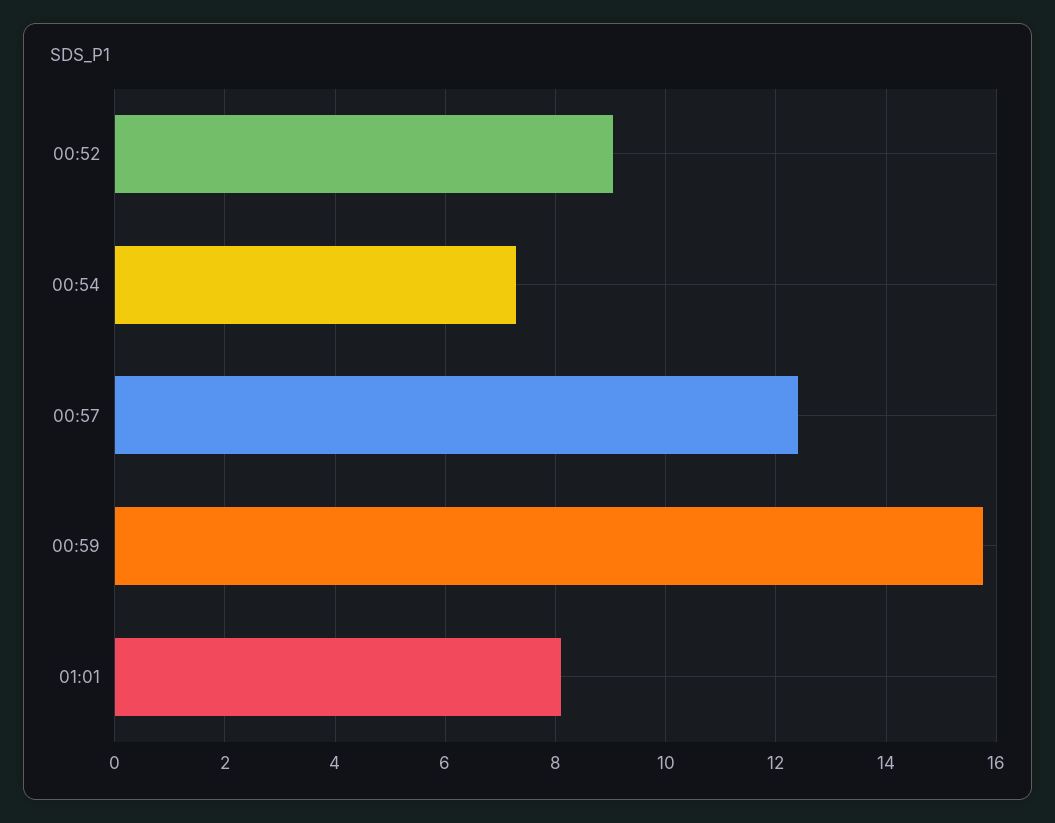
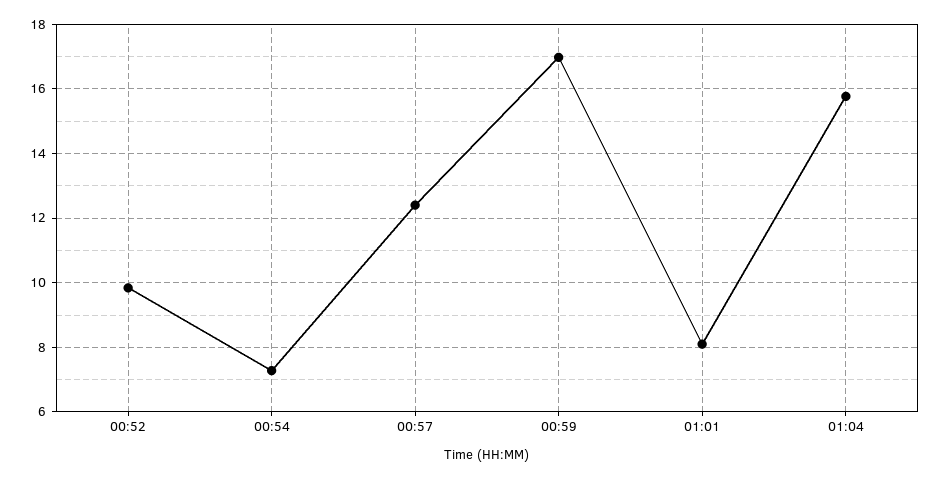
00:52: 9 -> 9.8
00:59: 15.8 -> 17
01:04: none -> 15.8

